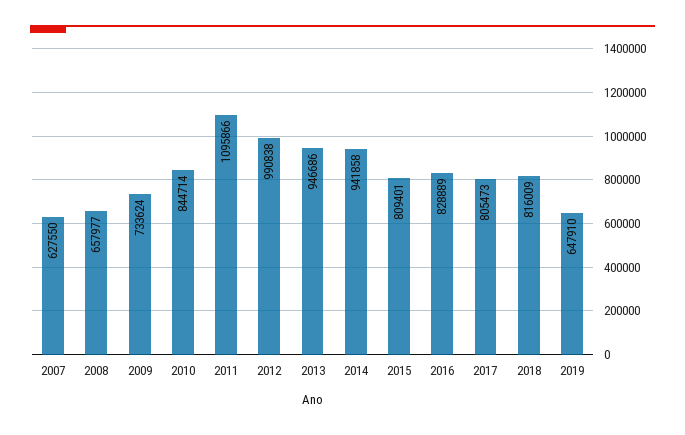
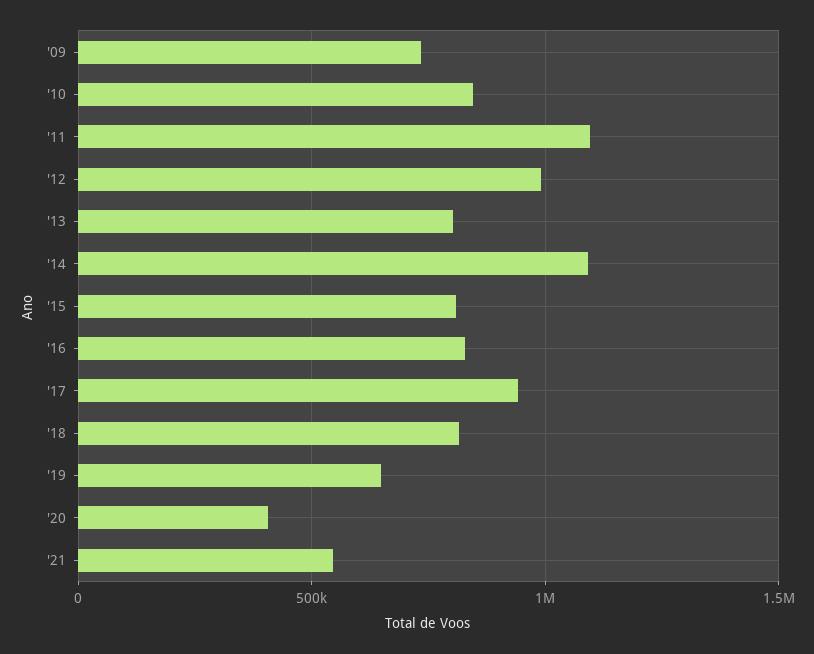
2007: 627550 -> none
2008: 657977 -> none
2013: 946686 -> 800000
2014: 941858 -> 1100000
2017: 805473 -> 950000
'20: none -> 400000
'21: none -> 550000

